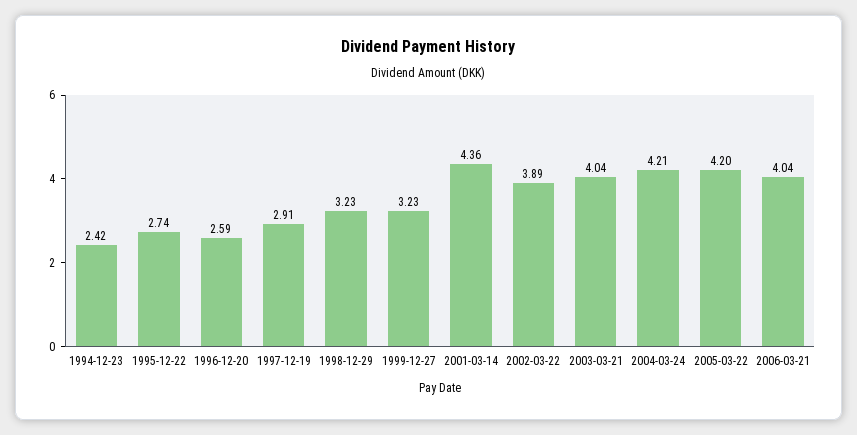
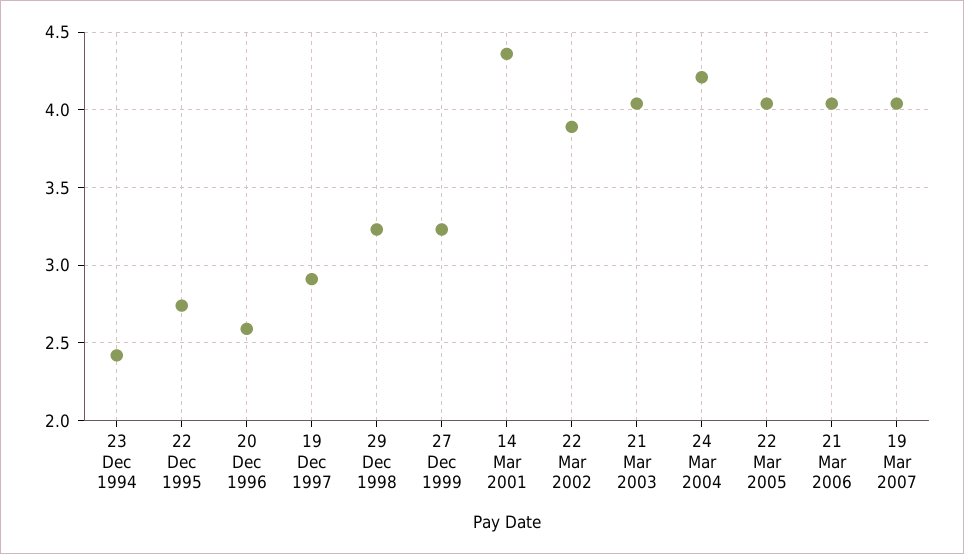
2005-03-22: 4.2 -> 4.05
19 Mar 2007: none -> 4.05

